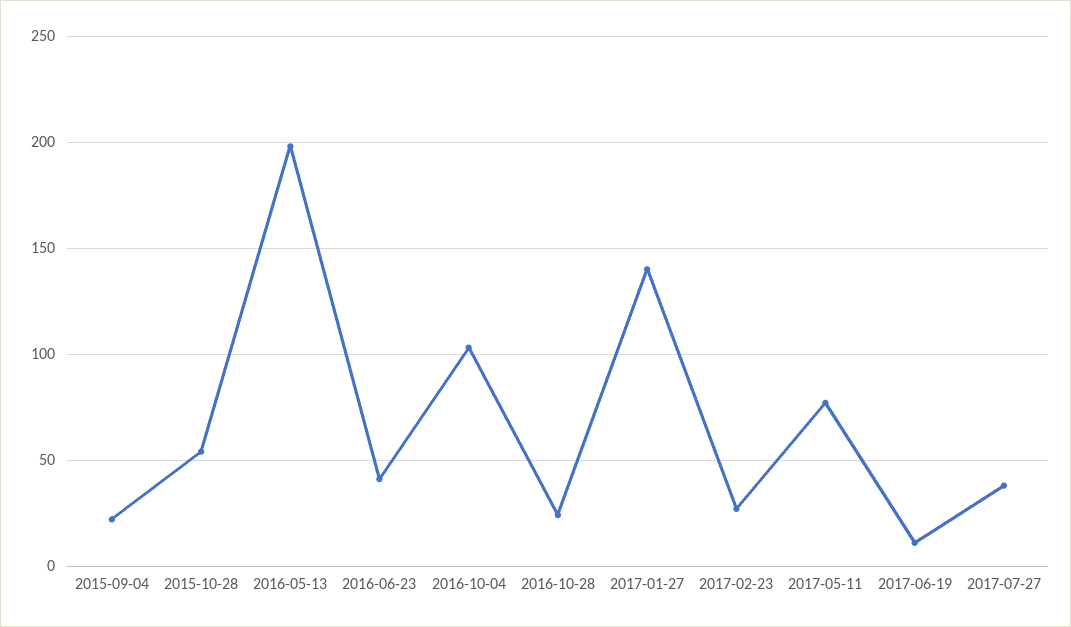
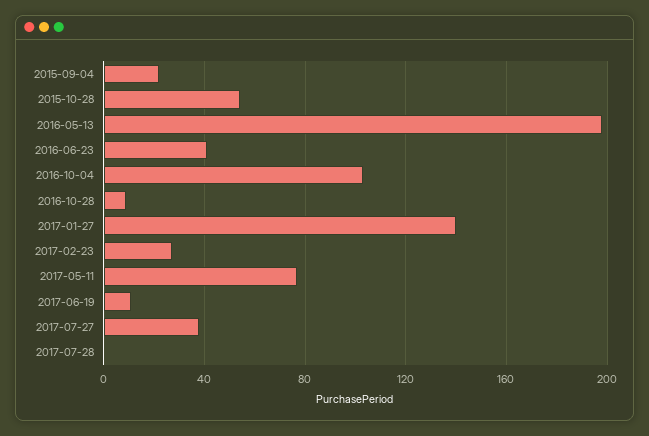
2016-10-28: 25 -> 10
2017-07-28: none -> 0

